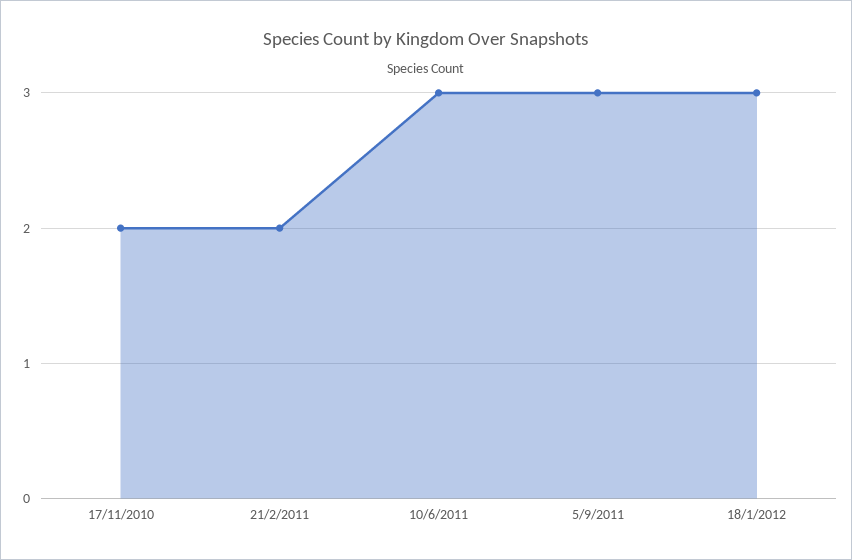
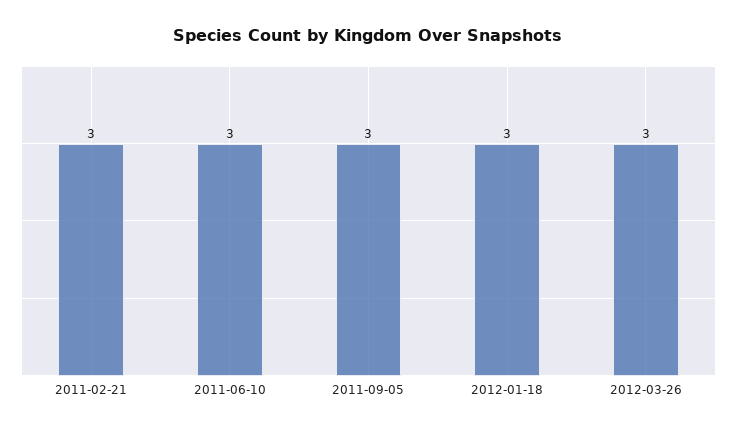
17/11/2010: 2 -> none
21/2/2011: 2 -> 3
2012-03-26: none -> 3

